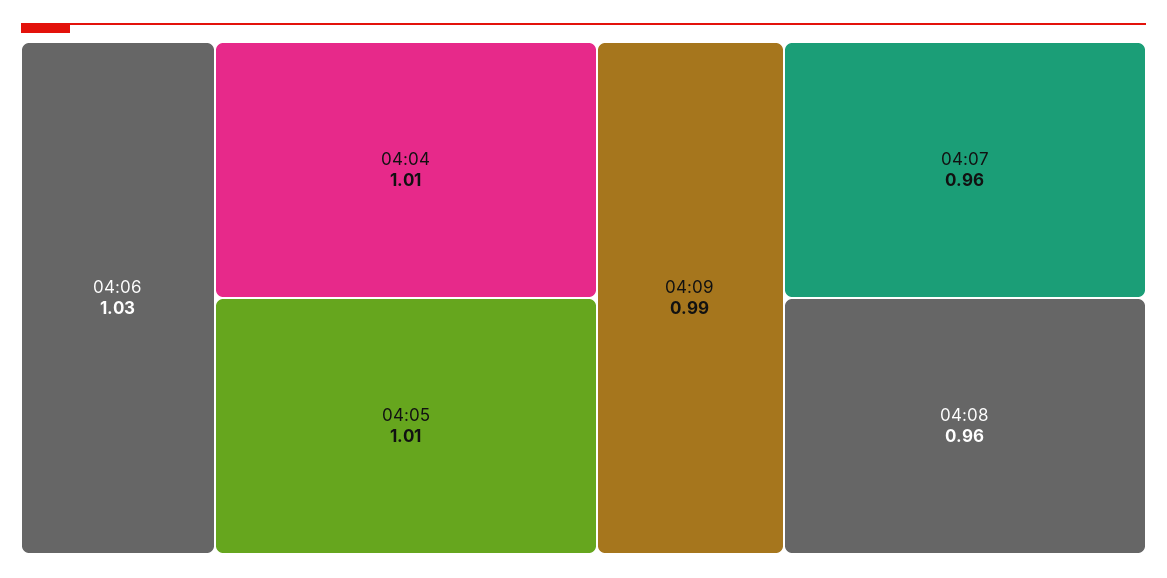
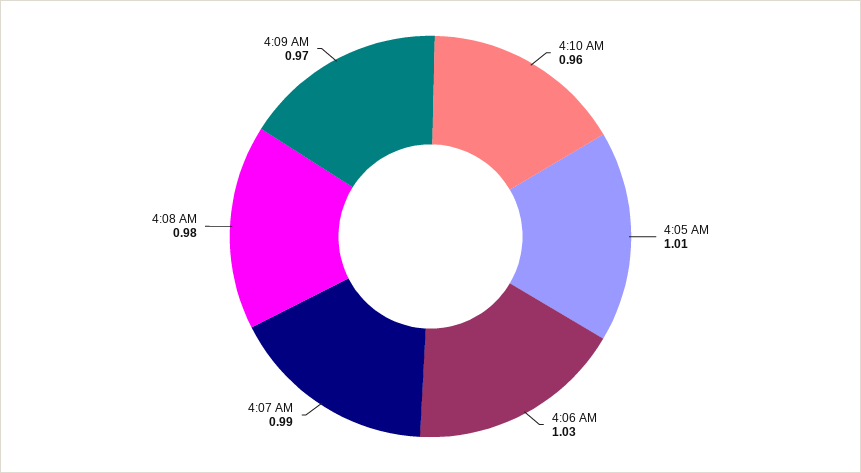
04:04: 1.01 -> none
04:09: 0.99 -> 0.97
04:07: 0.96 -> 0.99
04:08: 0.96 -> 0.98
4:10 AM: none -> 0.96

